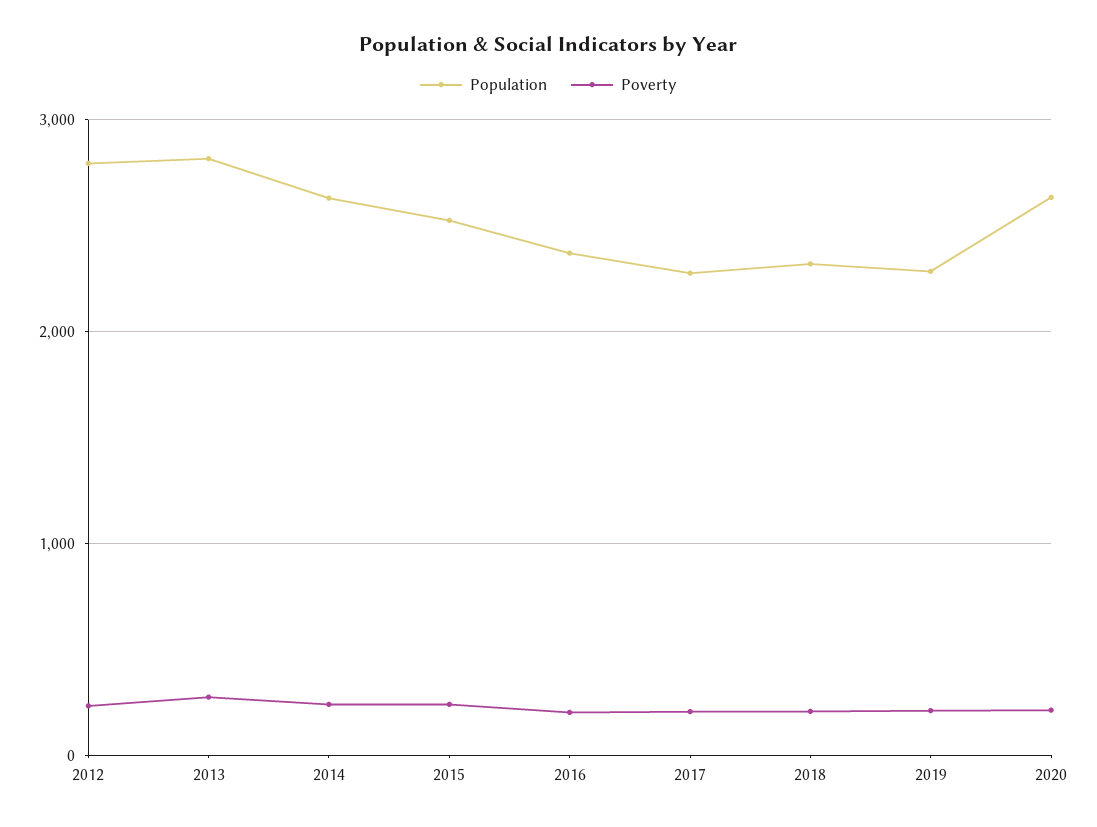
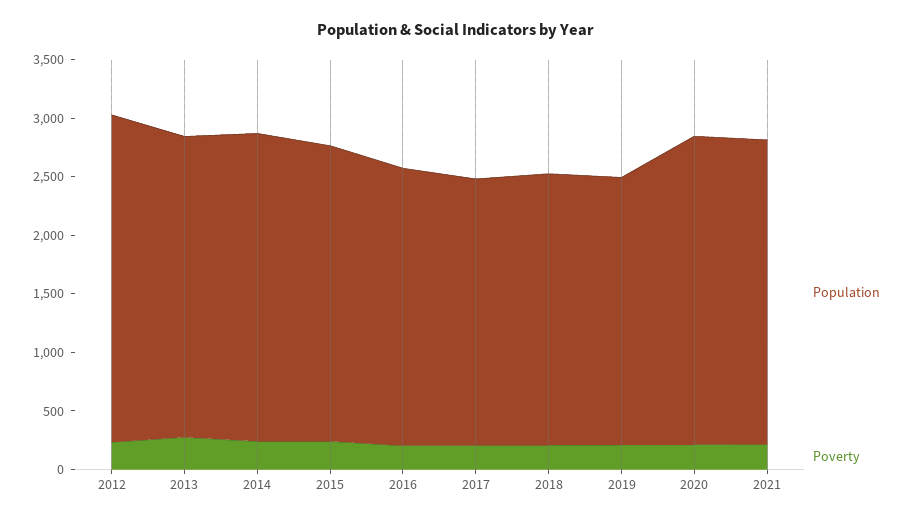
Population, 2013: 2800 -> 2600
Population, 2021: none -> 2600
Poverty, 2021: none -> 200

